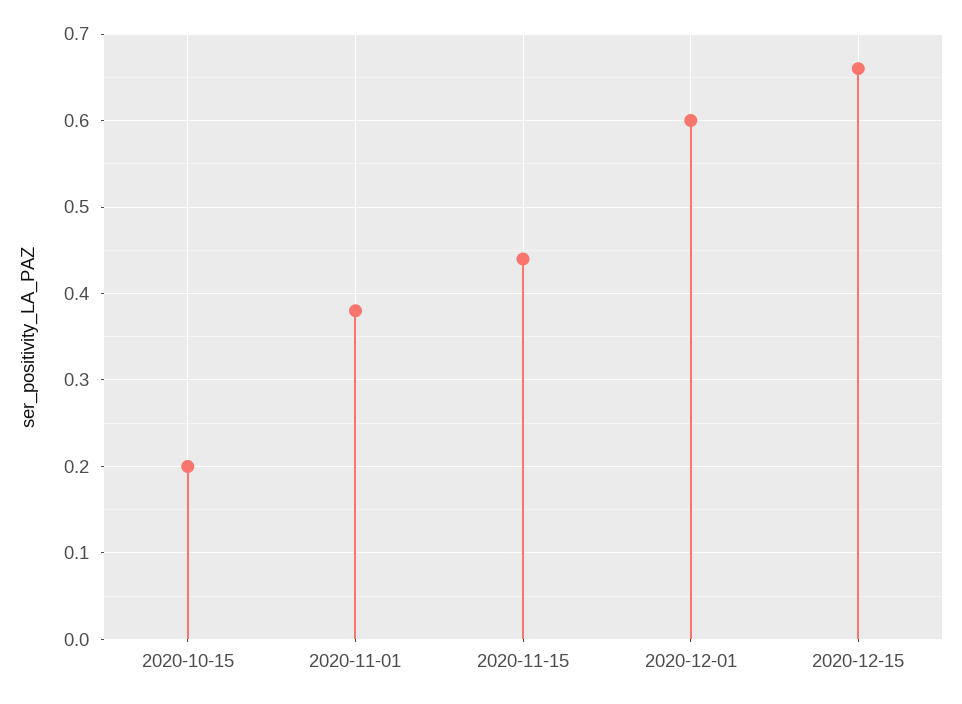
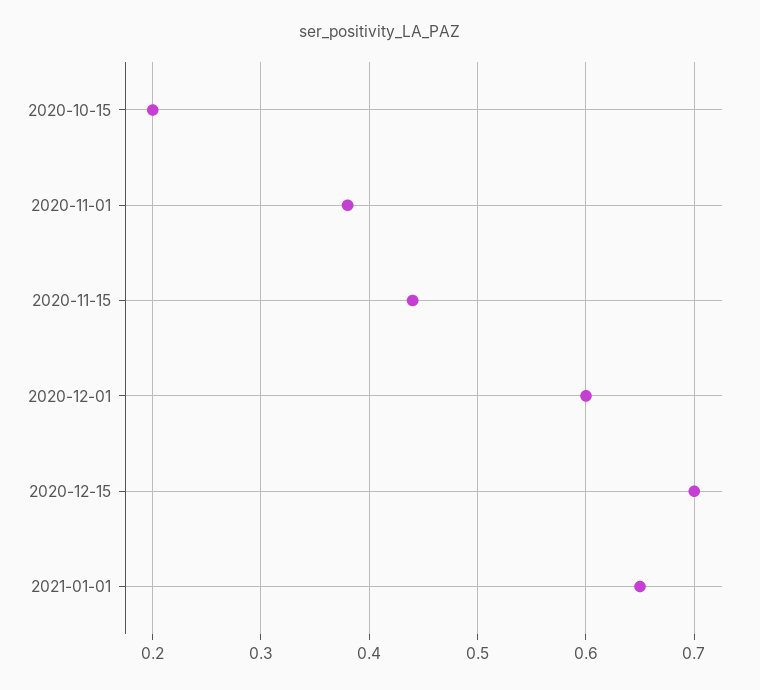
2020-12-15: 0.66 -> 0.7
2021-01-01: none -> 0.65

